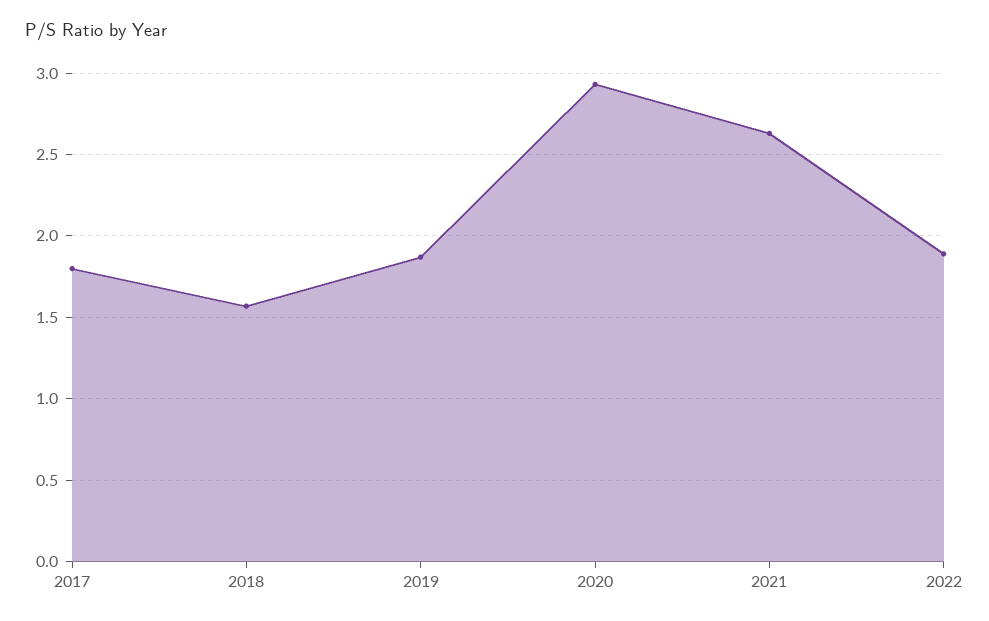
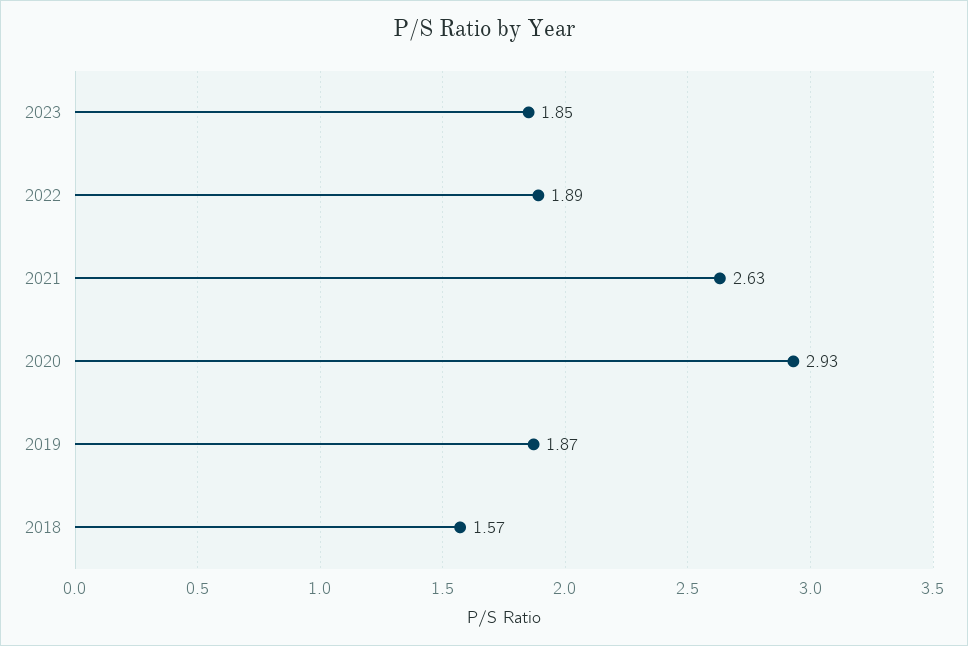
2017: 1.8 -> none
2023: none -> 1.85

